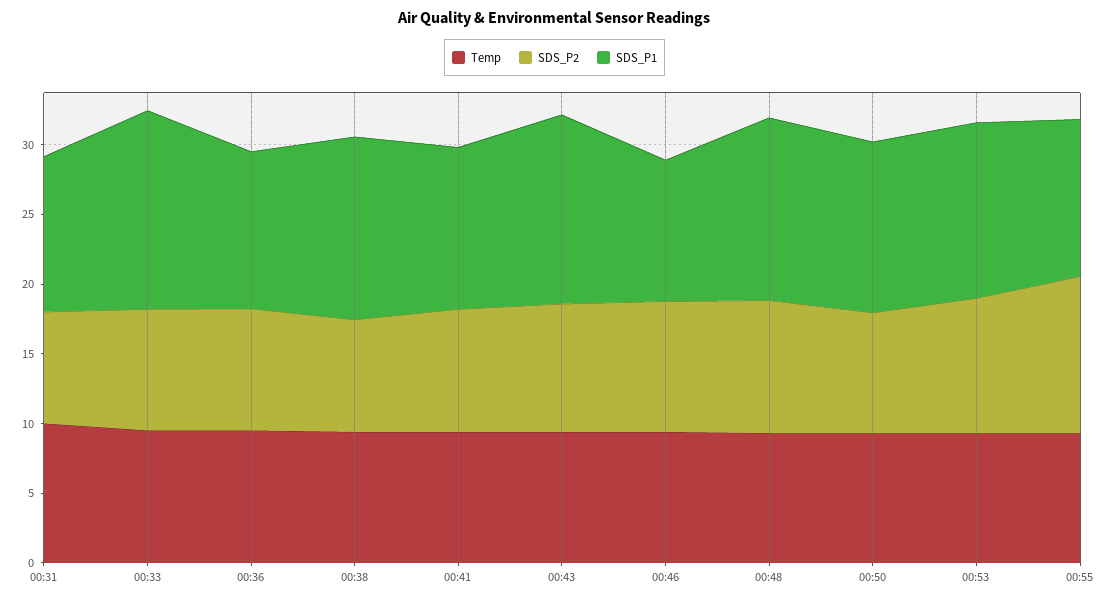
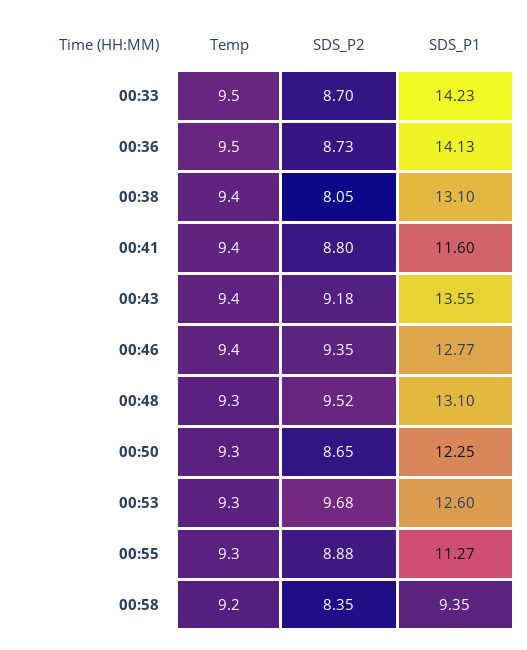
Temp, 00:31: 10 -> none
SDS_P2, 00:31: 8 -> none
SDS_P1, 00:31: 11 -> none
SDS_P1, 00:36: 11 -> 14.13
SDS_P1, 00:46: 10 -> 12.77
SDS_P2, 00:55: 11 -> 8.88
Temp, 00:58: none -> 9.2
SDS_P2, 00:58: none -> 8.35
SDS_P1, 00:58: none -> 9.35

